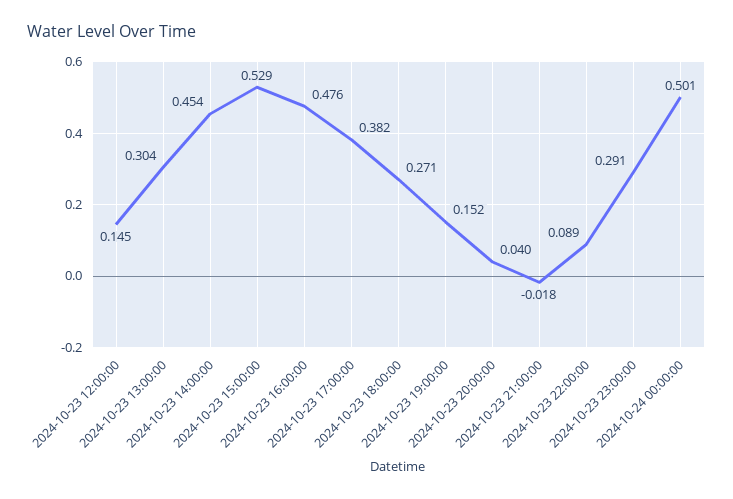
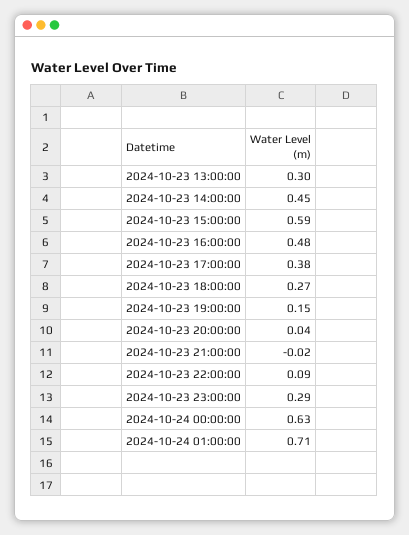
2024-10-23 12:00:00: 0.145 -> none
2024-10-23 15:00:00: 0.529 -> 0.59
2024-10-24 00:00:00: 0.501 -> 0.63
2024-10-24 01:00:00: none -> 0.71

